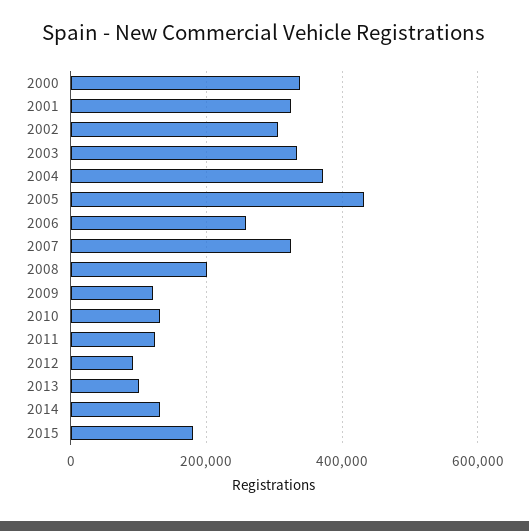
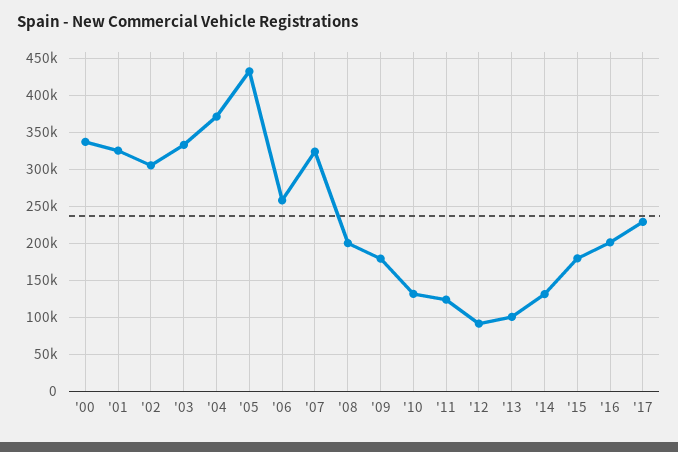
2009: 120000 -> 180000
'16: none -> 200000
'17: none -> 230000

